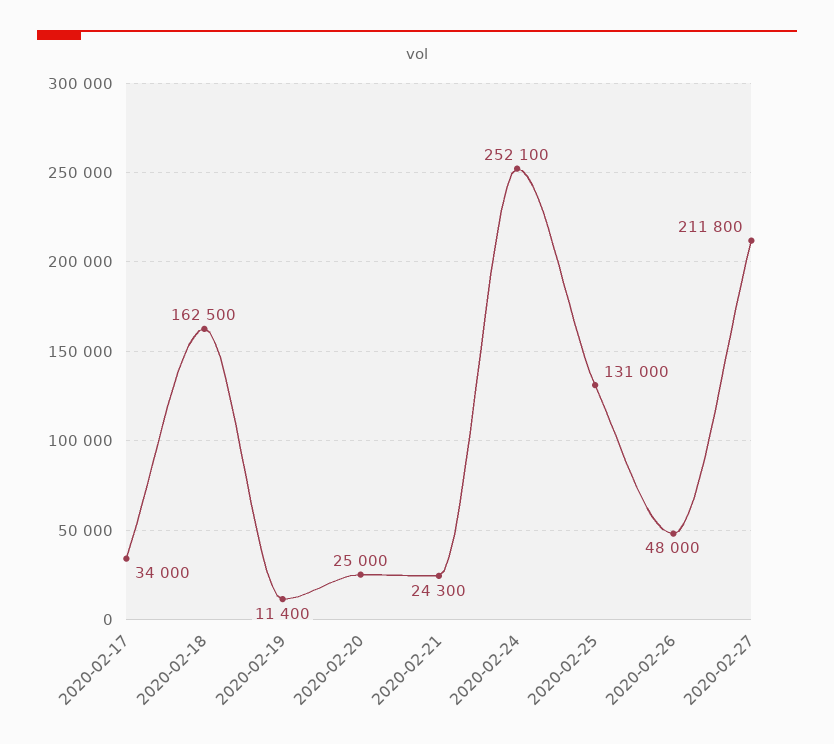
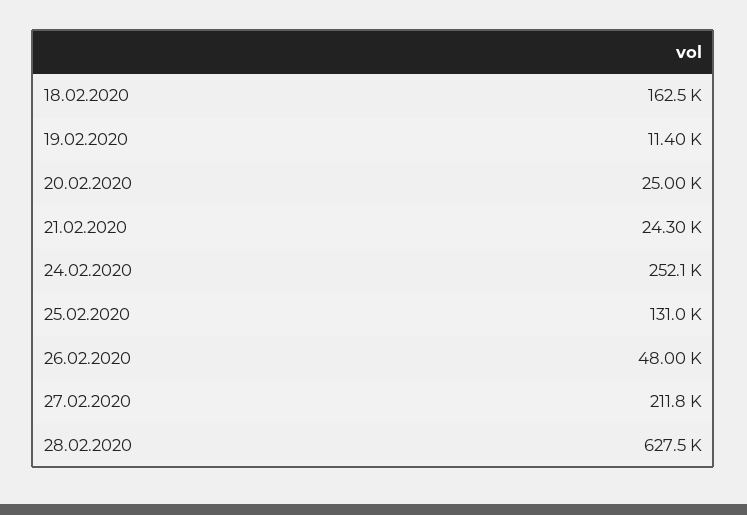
2020-02-17: 34000 -> none
28.02.2020: none -> 627500

